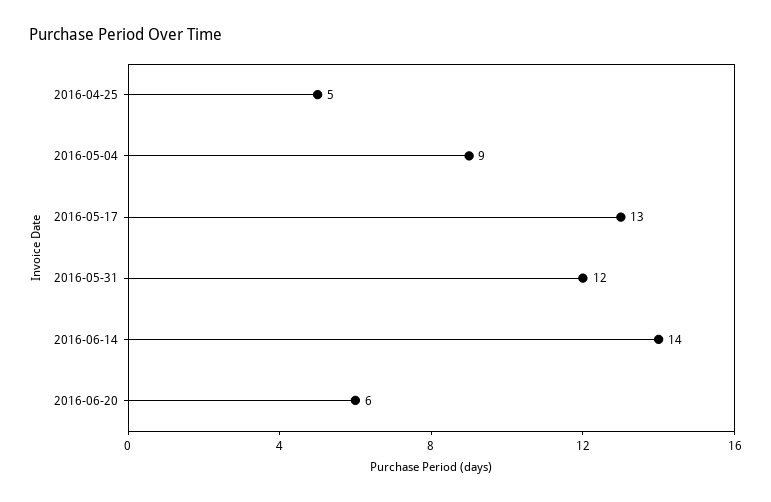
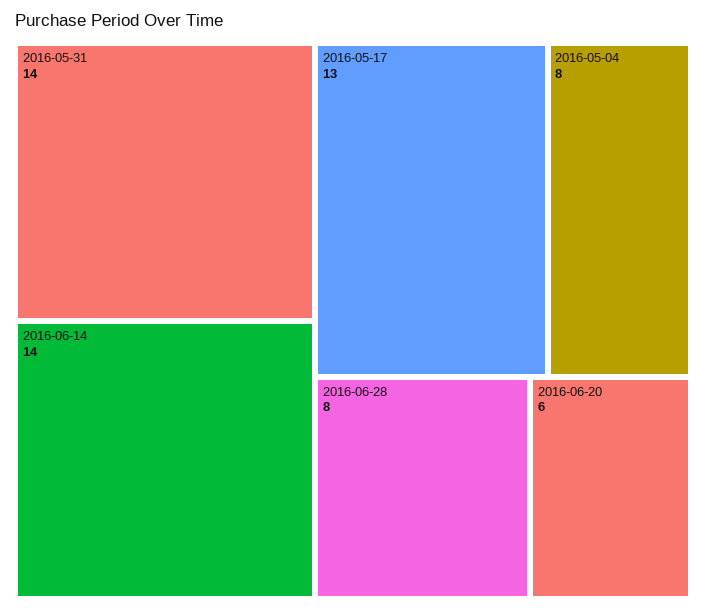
2016-04-25: 5 -> none
2016-05-04: 9 -> 8
2016-05-31: 12 -> 14
2016-06-28: none -> 8

